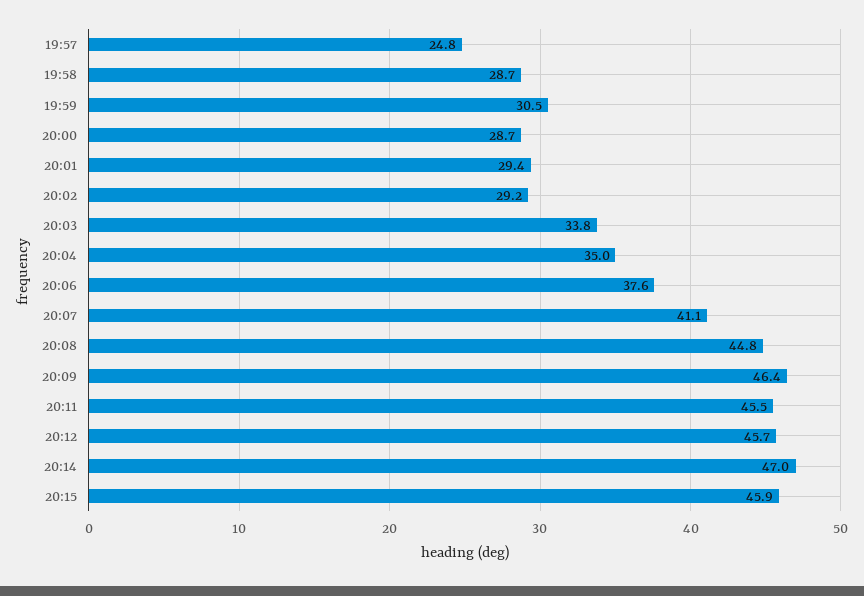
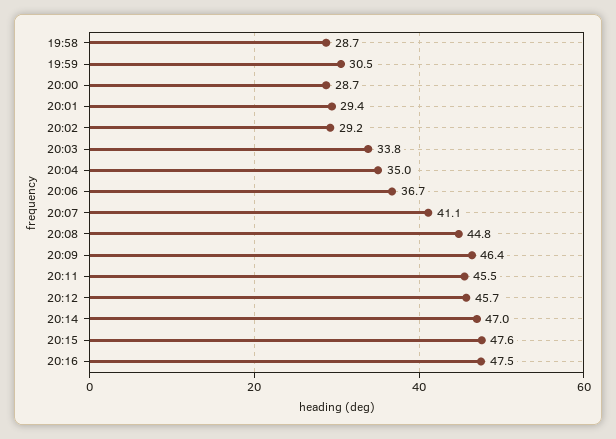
19:57: 24.8 -> none
20:06: 37.6 -> 36.7
20:15: 45.9 -> 47.6
20:16: none -> 47.5

